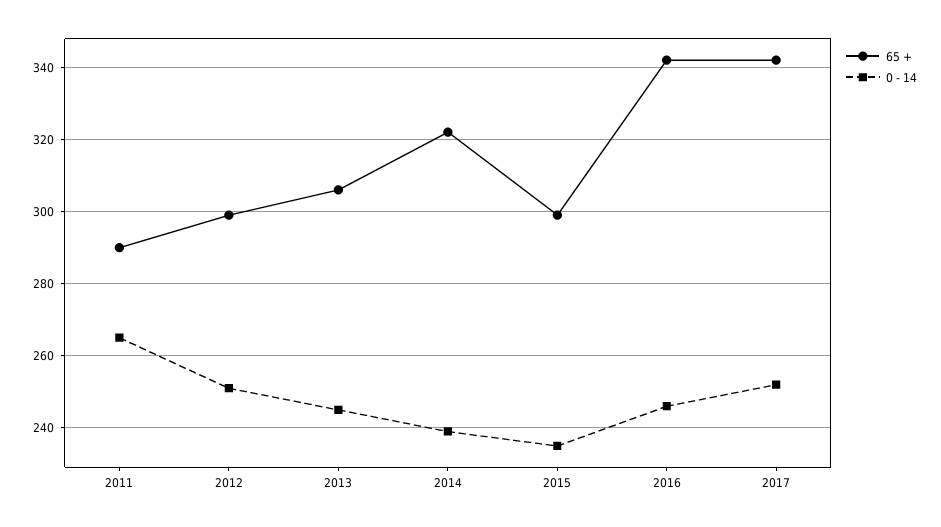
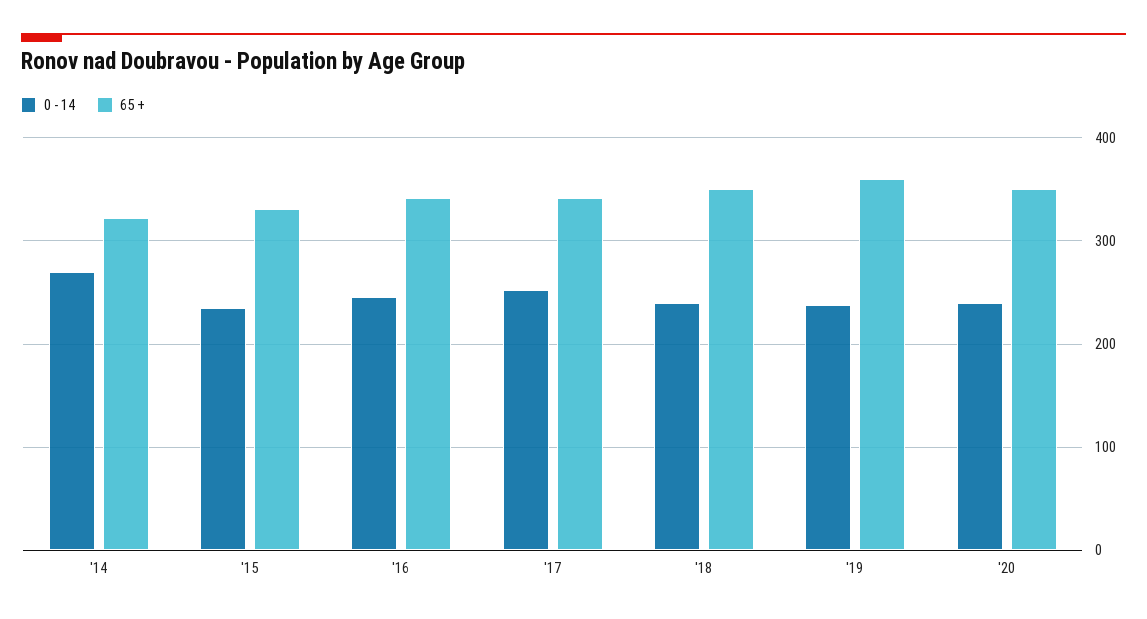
65 +, 2011: 290 -> none
0 - 14, 2011: 265 -> none
65 +, 2012: 300 -> none
0 - 14, 2012: 250 -> none
65 +, 2013: 305 -> none
0 - 14, 2013: 245 -> none
0 - 14, 2014: 240 -> 270
65 +, 2015: 300 -> 330
0 - 14, '18: none -> 240
65 +, '18: none -> 350
0 - 14, '19: none -> 240
65 +, '19: none -> 360
0 - 14, '20: none -> 240
65 +, '20: none -> 350

